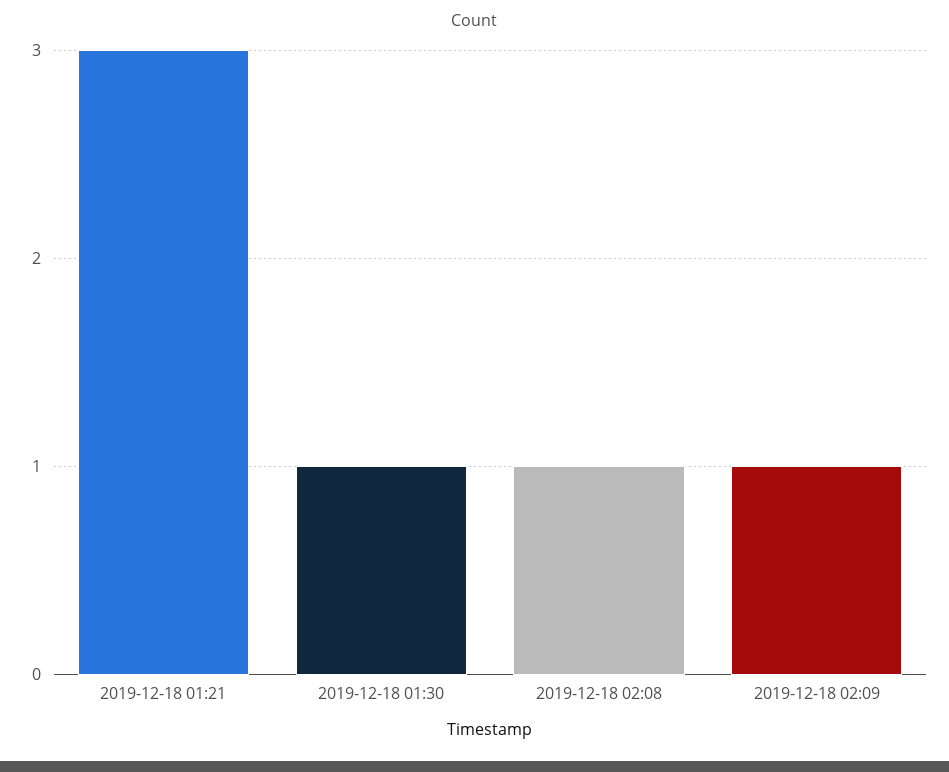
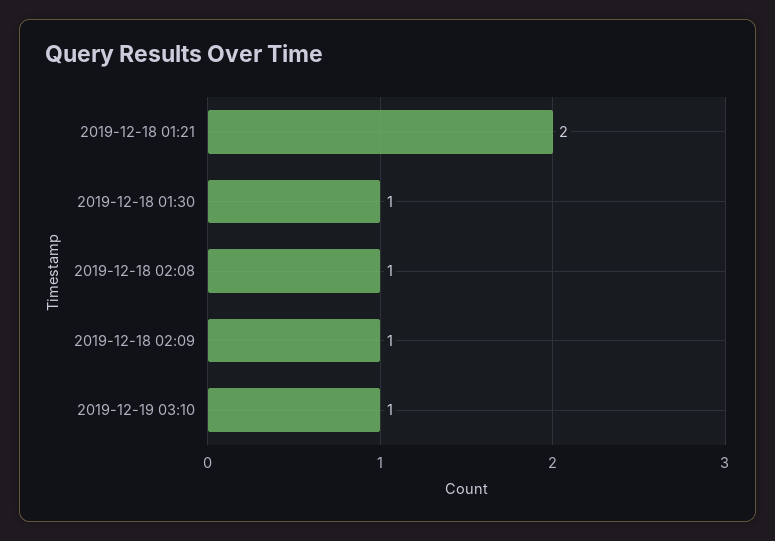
2019-12-18 01:21: 3 -> 2
2019-12-19 03:10: none -> 1

